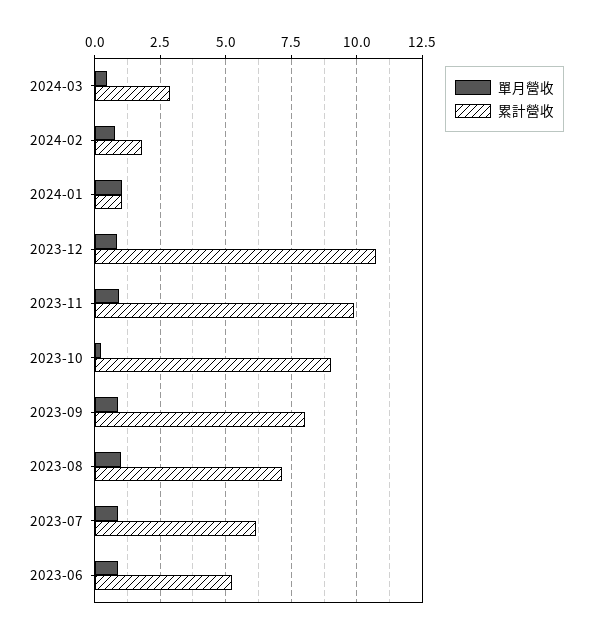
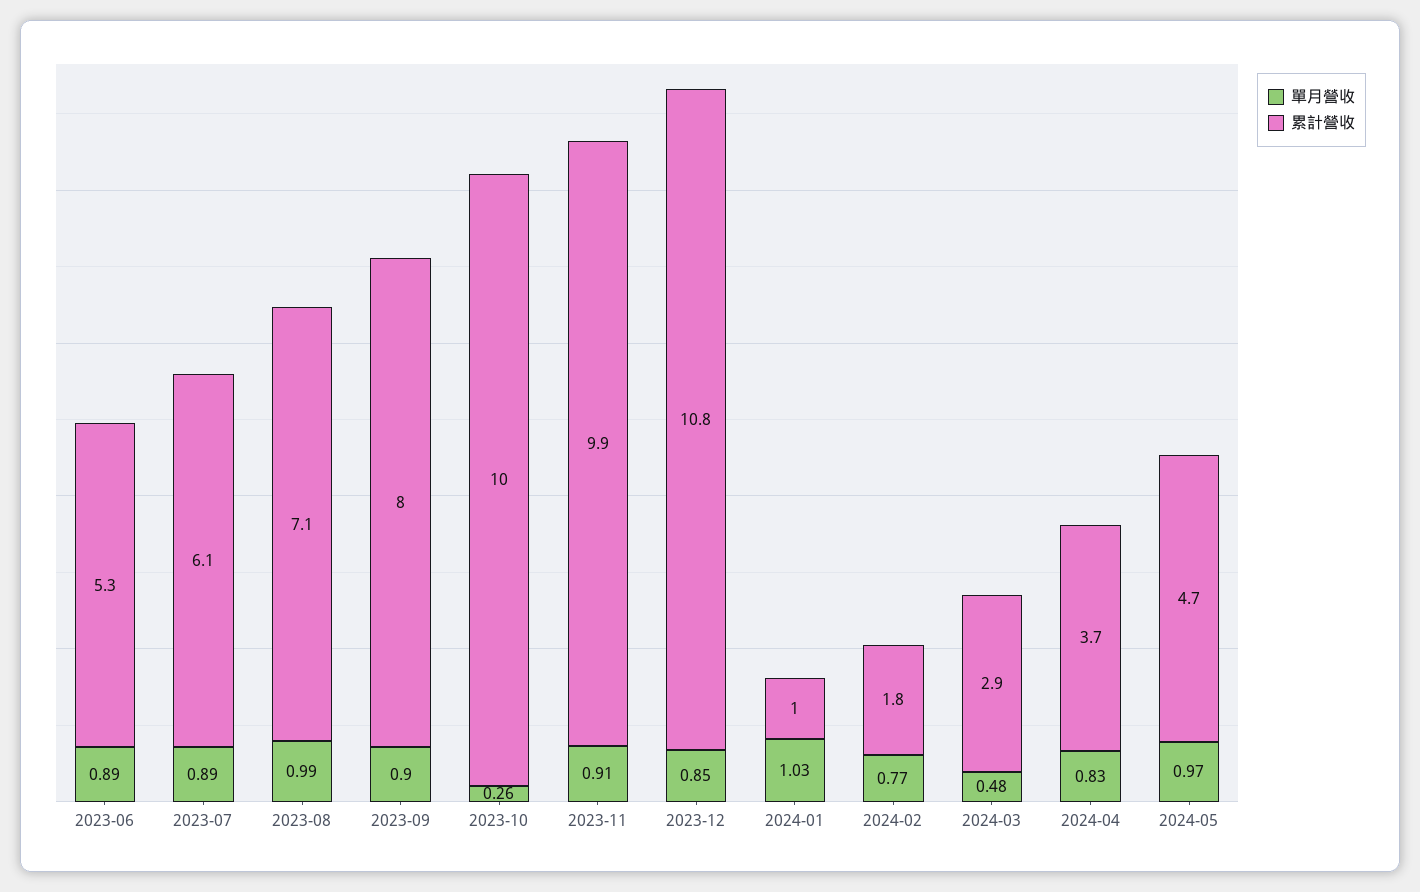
累計營收, 2023-10: 9 -> 10
單月營收, 2024-04: none -> 0.83
累計營收, 2024-04: none -> 3.7
單月營收, 2024-05: none -> 0.97
累計營收, 2024-05: none -> 4.7

